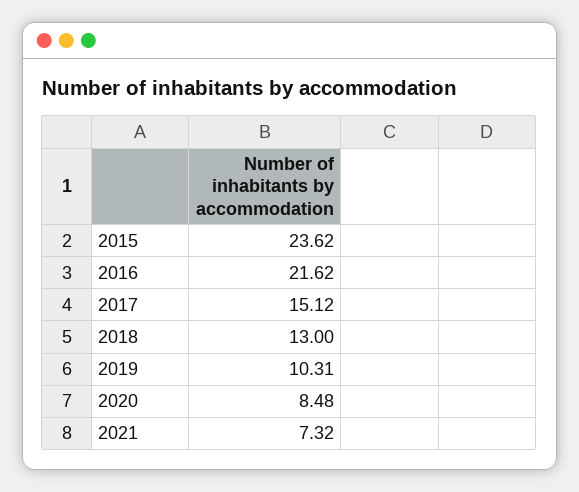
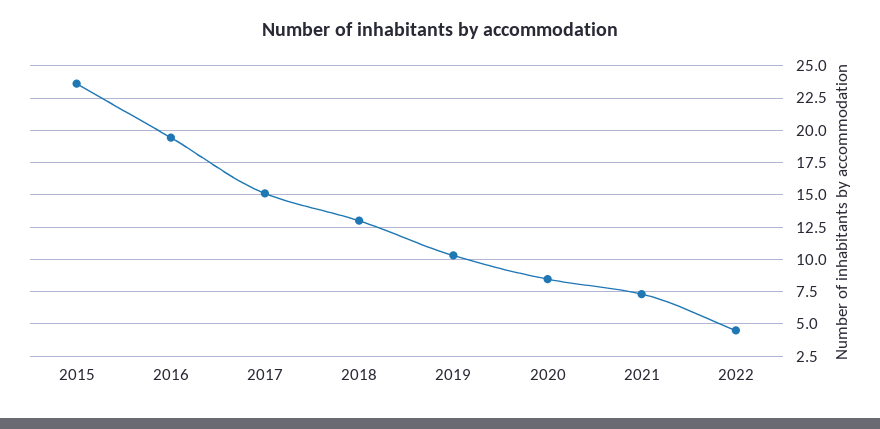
2016: 21.62 -> 19.5
2022: none -> 4.5

